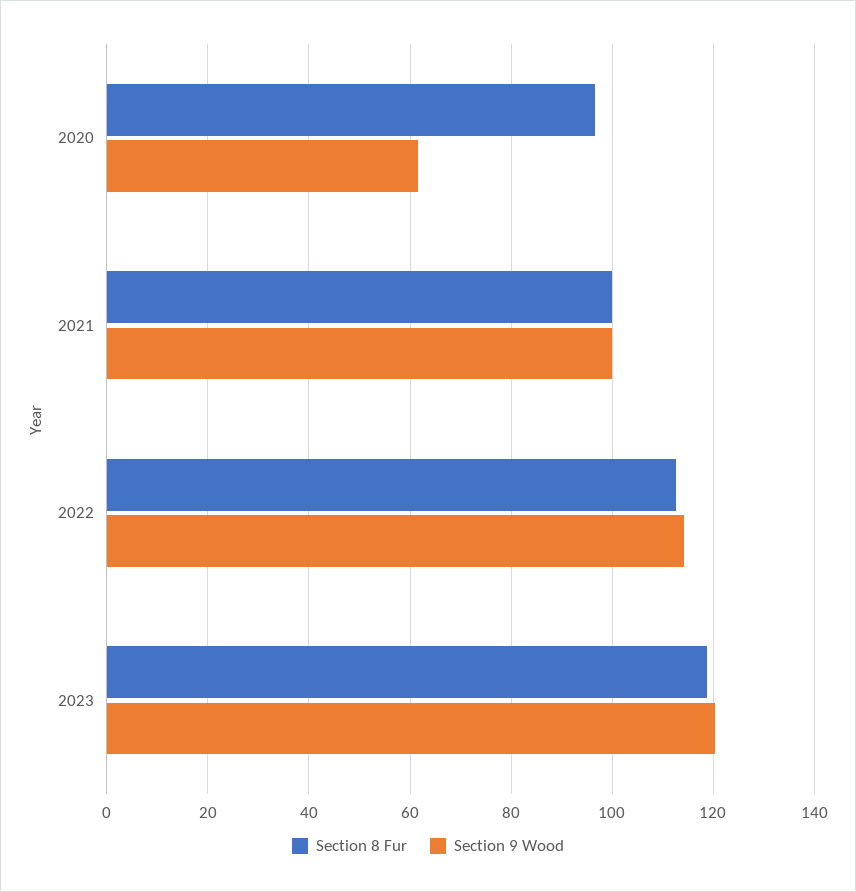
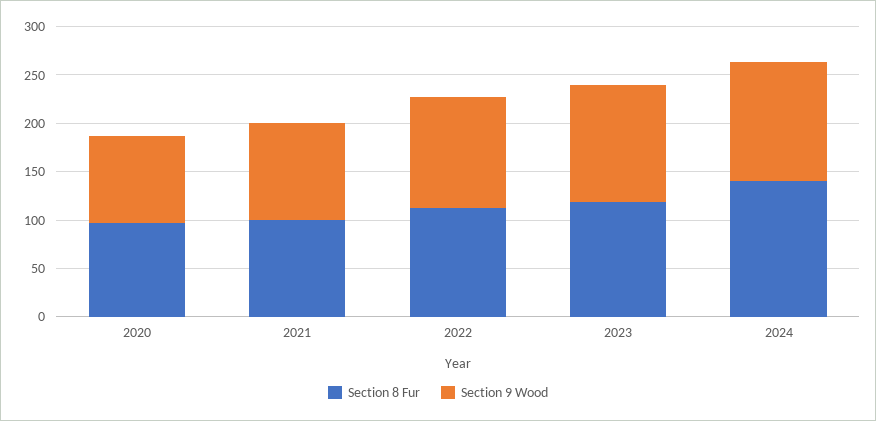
Section 9 Wood, 2020: 62 -> 90
Section 8 Fur, 2024: none -> 140
Section 9 Wood, 2024: none -> 120

